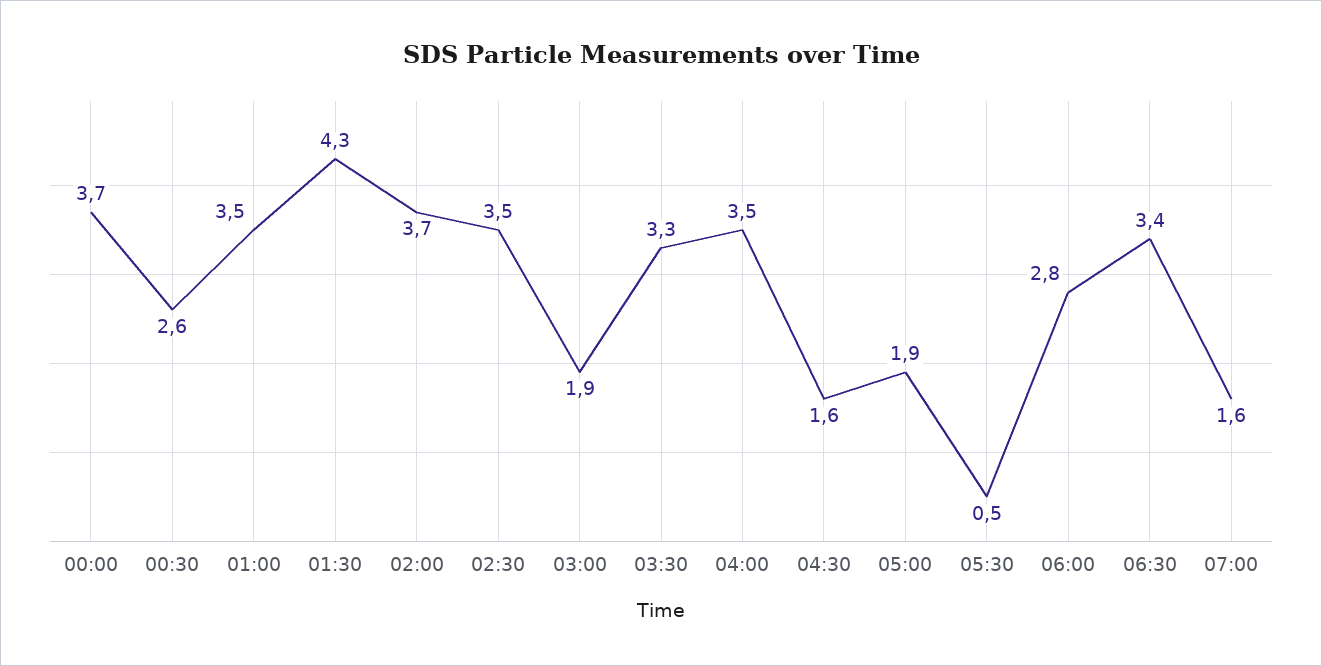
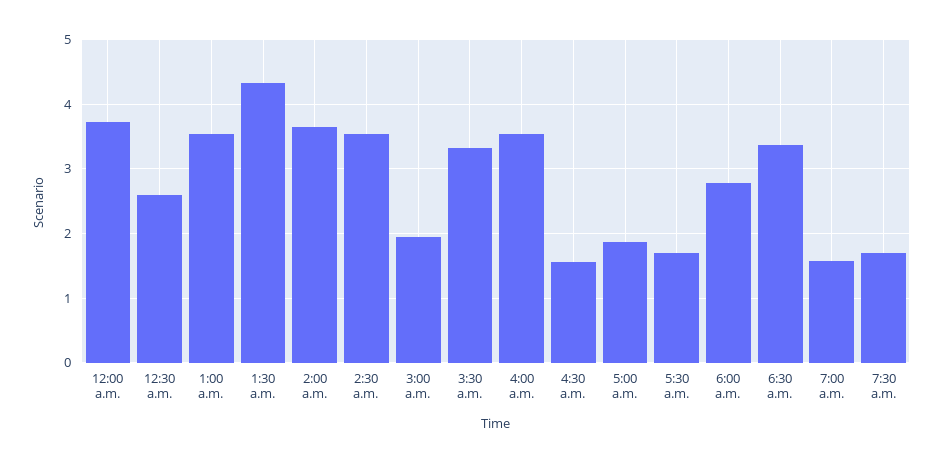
05:30: 0.5 -> 1.7
7:30 a.m.: none -> 1.7

